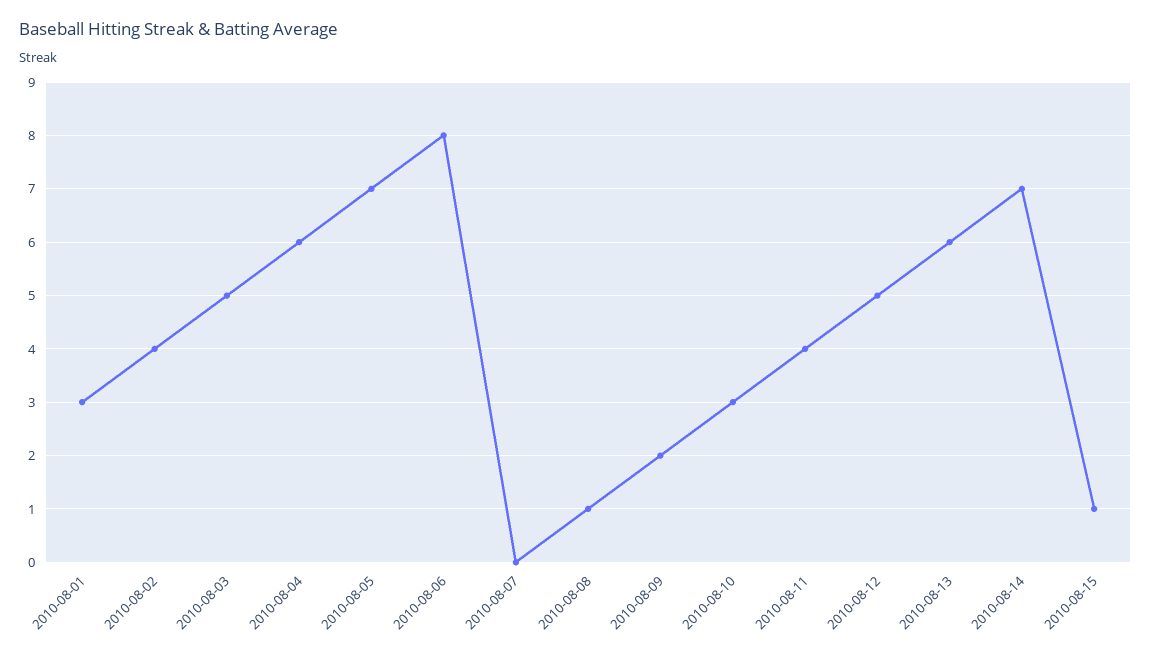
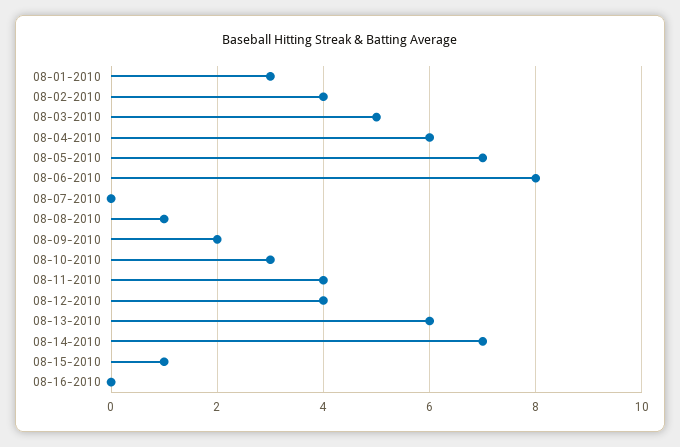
2010-08-12: 5 -> 4
08-16-2010: none -> 0

